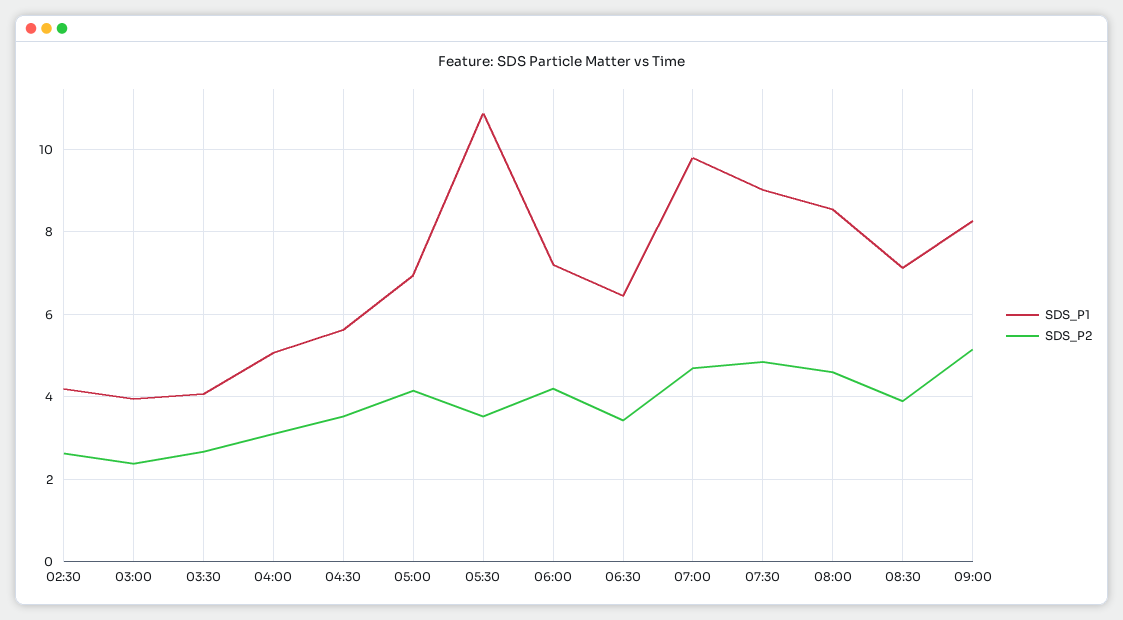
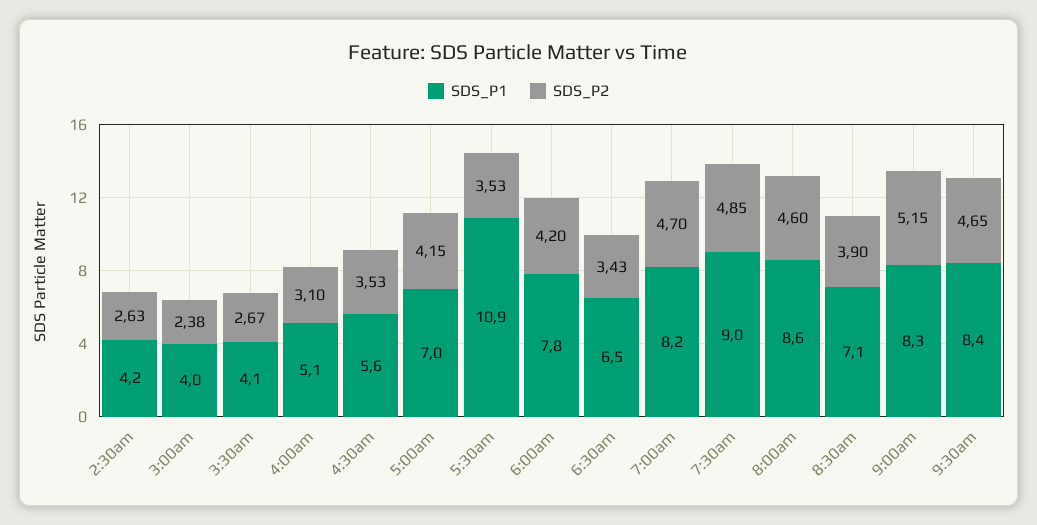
SDS_P1, 06:00: 7.2 -> 7.8
SDS_P1, 07:00: 9.8 -> 8.2
SDS_P1, 9:30am: none -> 8.4
SDS_P2, 9:30am: none -> 4.65

